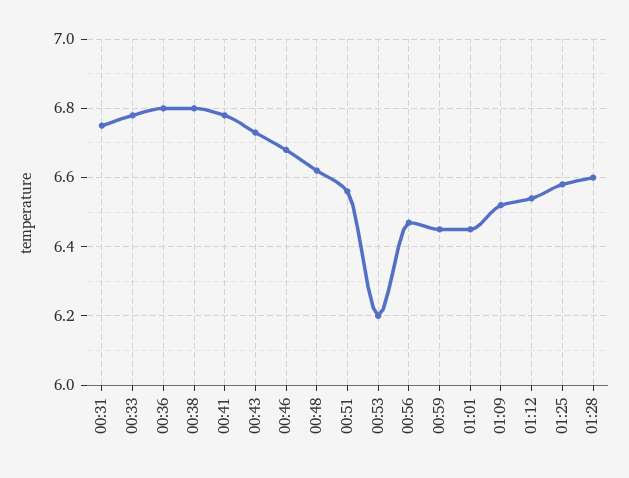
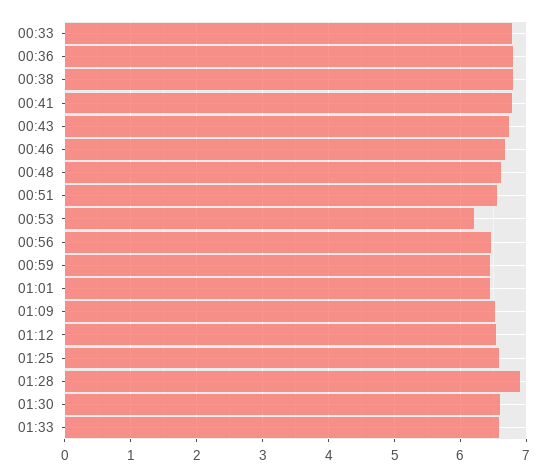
00:31: 6.75 -> none
01:28: 6.6 -> 6.9
01:30: none -> 6.6
01:33: none -> 6.6

